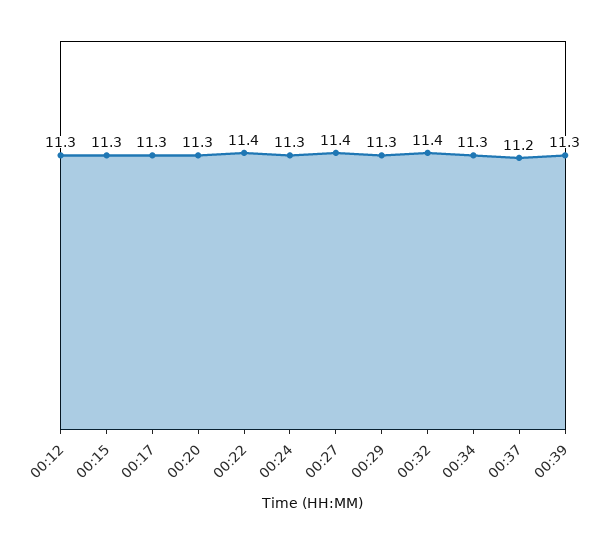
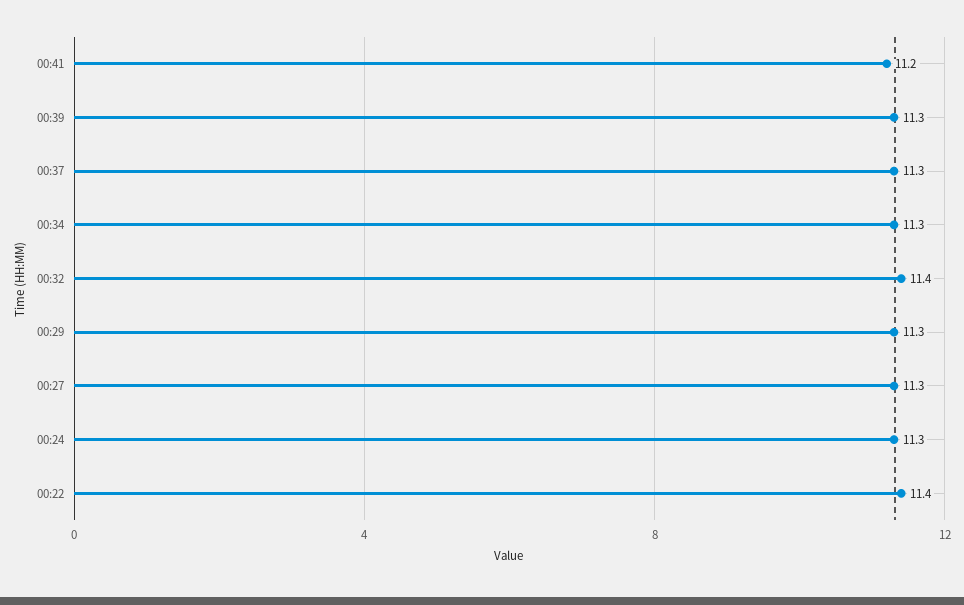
00:12: 11.3 -> none
00:15: 11.3 -> none
00:17: 11.3 -> none
00:20: 11.3 -> none
00:27: 11.4 -> 11.3
00:37: 11.2 -> 11.3
00:41: none -> 11.2

